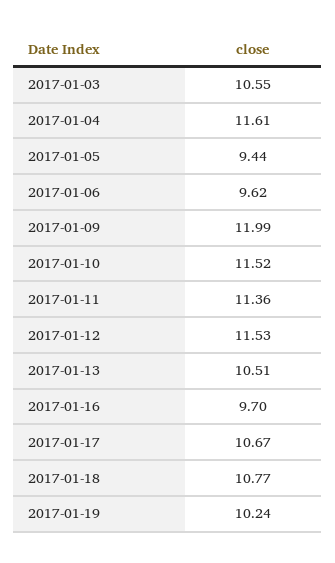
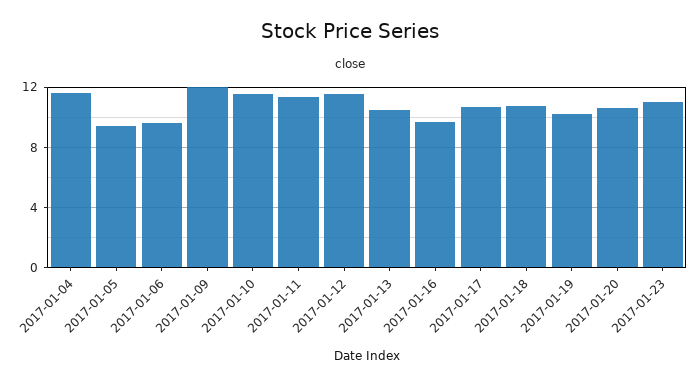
2017-01-03: 10.55 -> none
2017-01-20: none -> 10.5
2017-01-23: none -> 11

